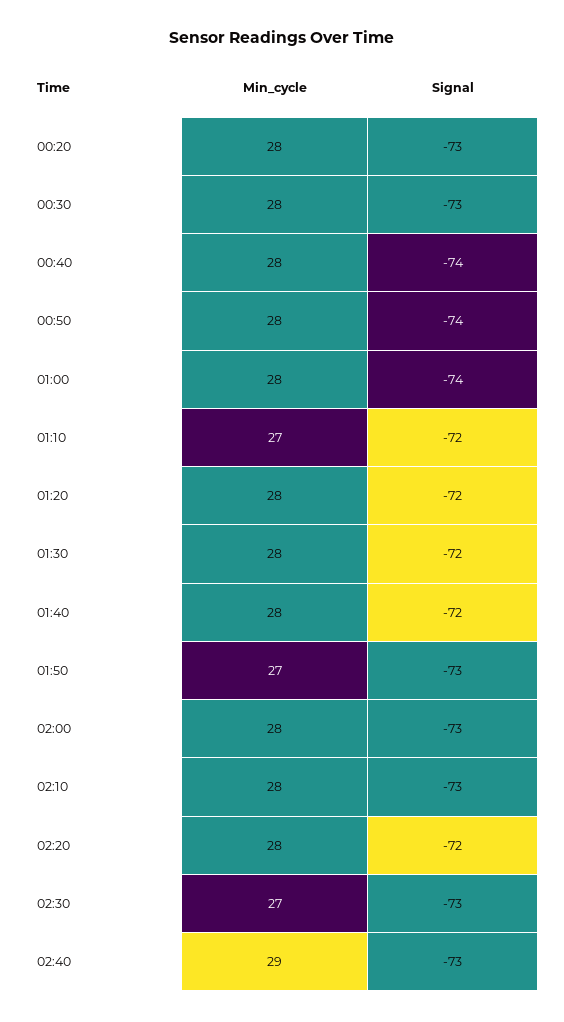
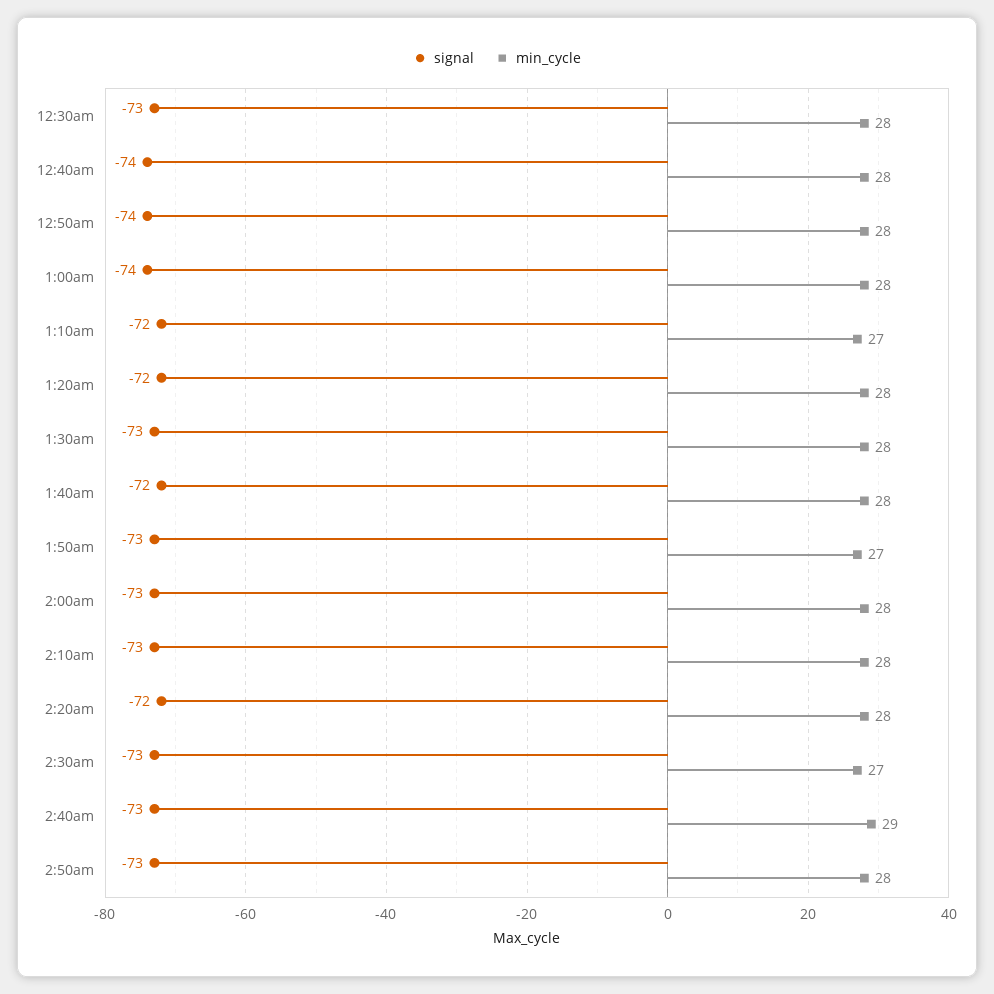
Min_cycle, 00:20: 28 -> none
Signal, 00:20: -73 -> none
Signal, 01:30: -72 -> -73
Signal, 2:50am: none -> -73
Min_cycle, 2:50am: none -> 28

